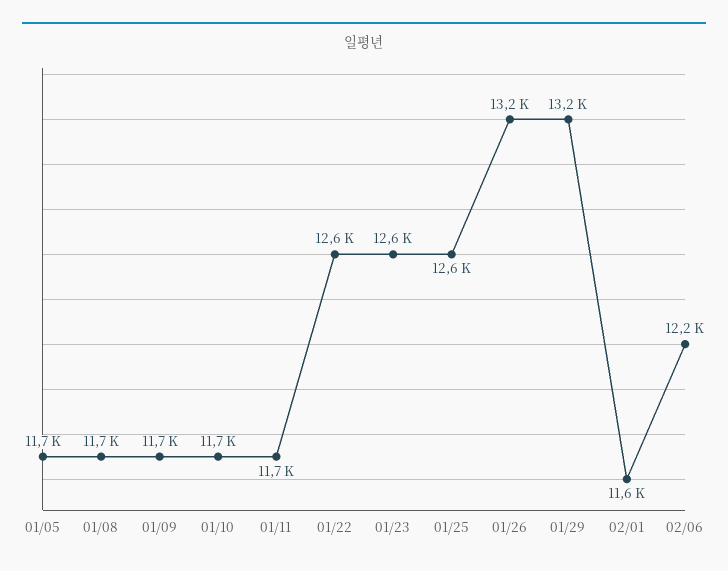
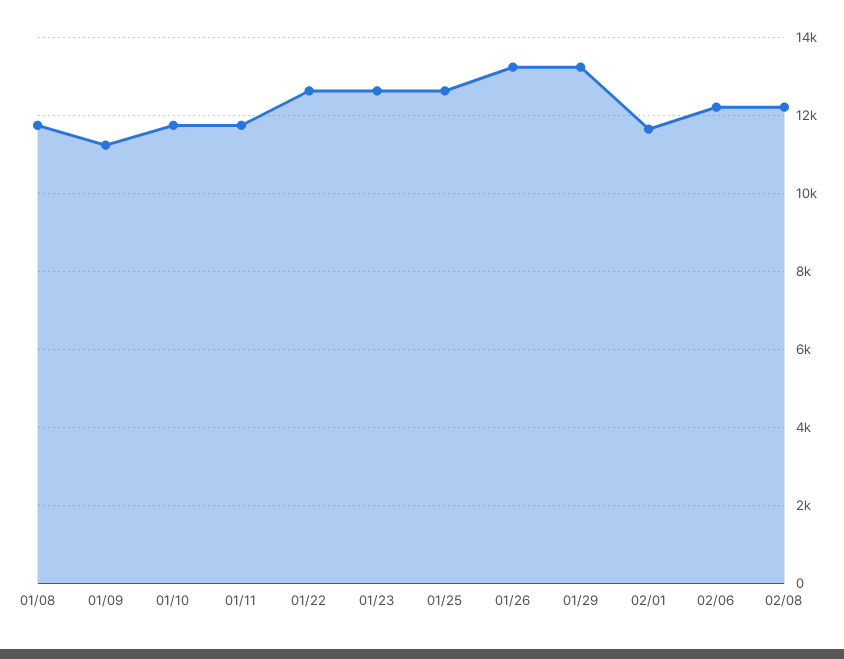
01/05: 11700 -> none
01/09: 11700 -> 11200
02/08: none -> 12200

